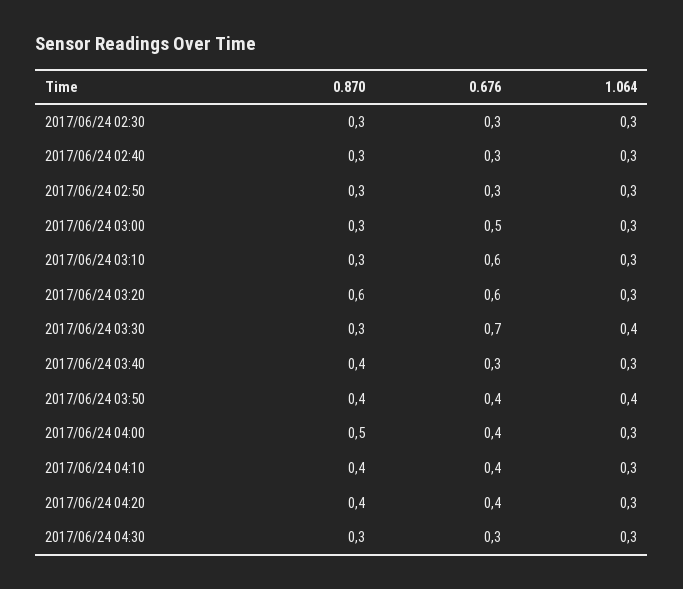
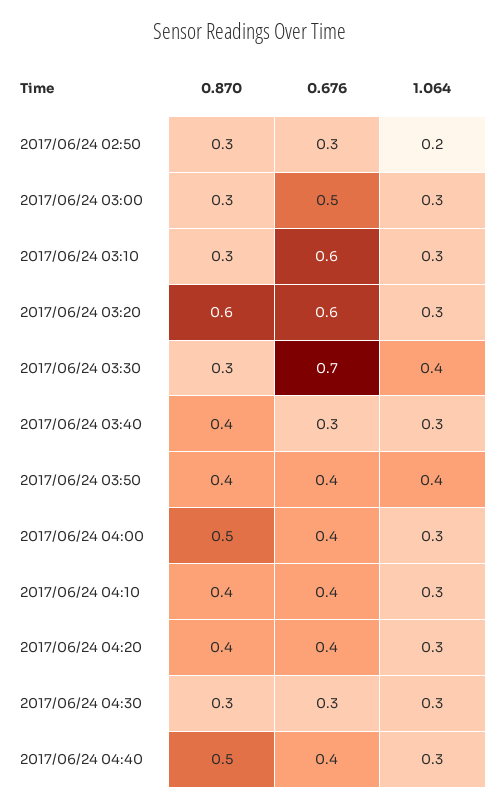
0.870, 2017/06/24 02:30: 0.3 -> none
0.676, 2017/06/24 02:30: 0.3 -> none
1.064, 2017/06/24 02:30: 0.3 -> none
0.870, 2017/06/24 02:40: 0.3 -> none
0.676, 2017/06/24 02:40: 0.3 -> none
1.064, 2017/06/24 02:40: 0.3 -> none
1.064, 2017/06/24 02:50: 0.3 -> 0.2
0.870, 2017/06/24 04:40: none -> 0.5
0.676, 2017/06/24 04:40: none -> 0.4
1.064, 2017/06/24 04:40: none -> 0.3

